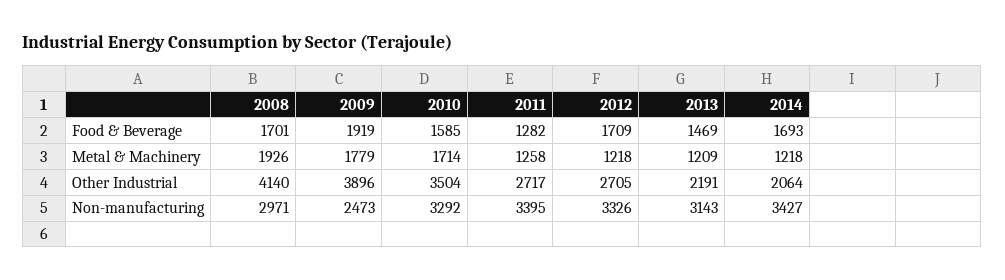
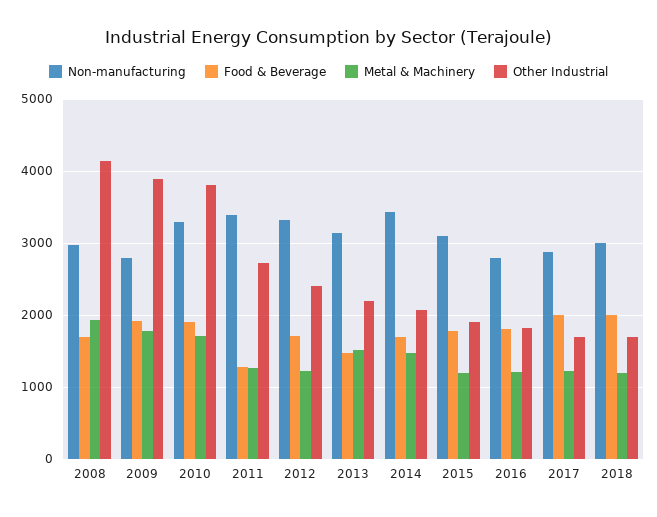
Food & Beverage, 2010: 1585 -> 1900
Metal & Machinery, 2013: 1209 -> 1500
Metal & Machinery, 2014: 1218 -> 1500
Other Industrial, 2010: 3504 -> 3800
Other Industrial, 2012: 2705 -> 2400
Non-manufacturing, 2009: 2473 -> 2800
Non-manufacturing, 2015: none -> 3100
Food & Beverage, 2015: none -> 1800
Metal & Machinery, 2015: none -> 1200
Other Industrial, 2015: none -> 1900
Non-manufacturing, 2016: none -> 2800
Food & Beverage, 2016: none -> 1800
Metal & Machinery, 2016: none -> 1200
Other Industrial, 2016: none -> 1800
Non-manufacturing, 2017: none -> 2900
Food & Beverage, 2017: none -> 2000
Metal & Machinery, 2017: none -> 1200
Other Industrial, 2017: none -> 1700
Non-manufacturing, 2018: none -> 3000
Food & Beverage, 2018: none -> 2000
Metal & Machinery, 2018: none -> 1200
Other Industrial, 2018: none -> 1700

